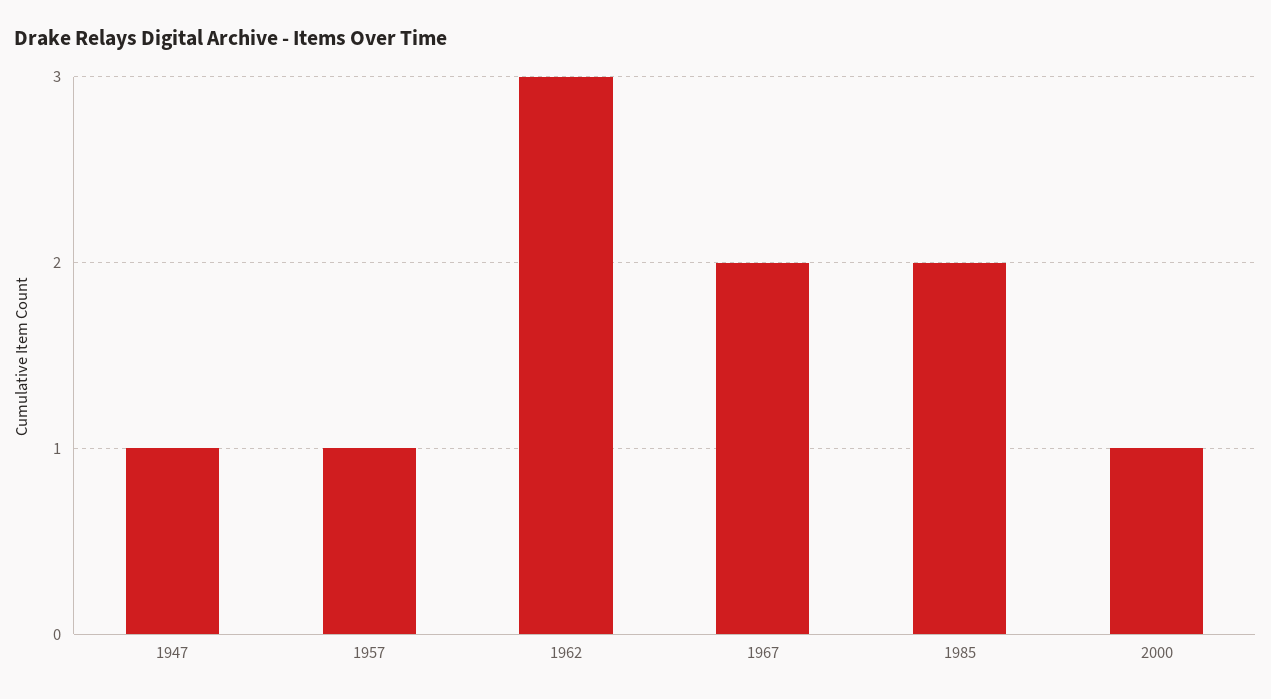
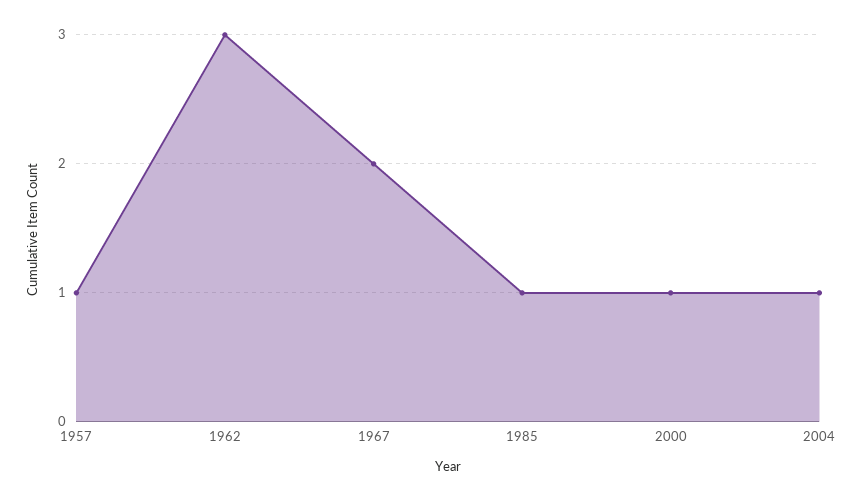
1947: 1 -> none
1985: 2 -> 1
2004: none -> 1

